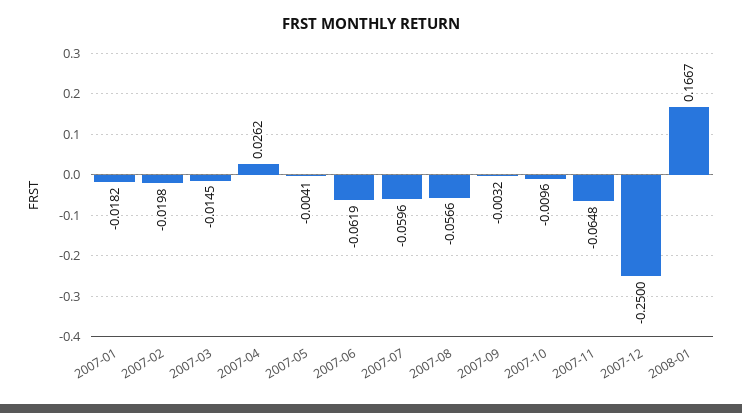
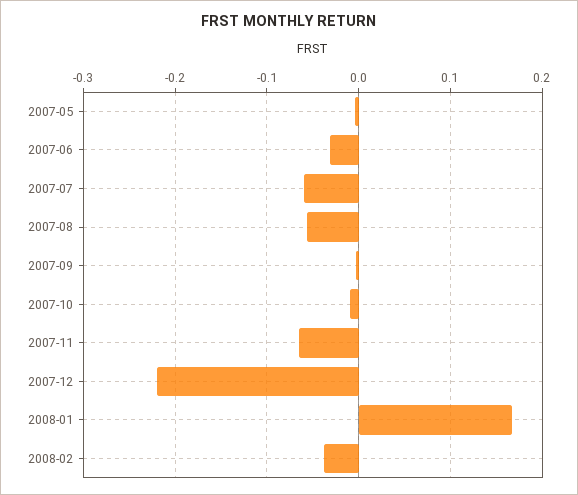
2007-01: -0.0182 -> none
2007-02: -0.0198 -> none
2007-03: -0.0145 -> none
2007-04: 0.0262 -> none
2007-06: -0.0619 -> -0.03
2007-12: -0.25 -> -0.22
2008-02: none -> -0.04

